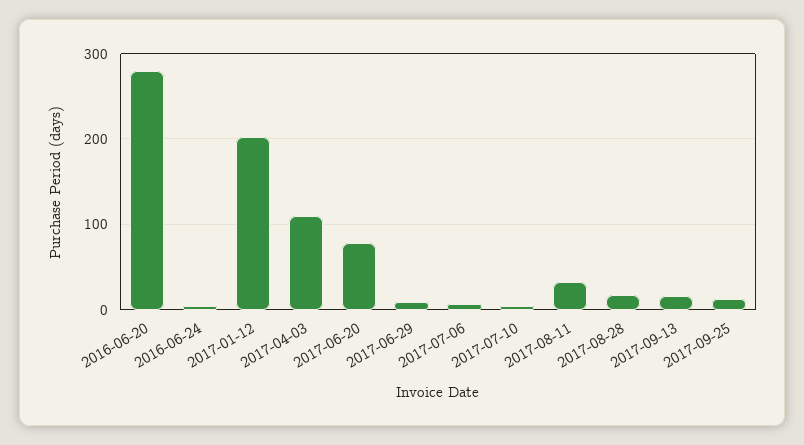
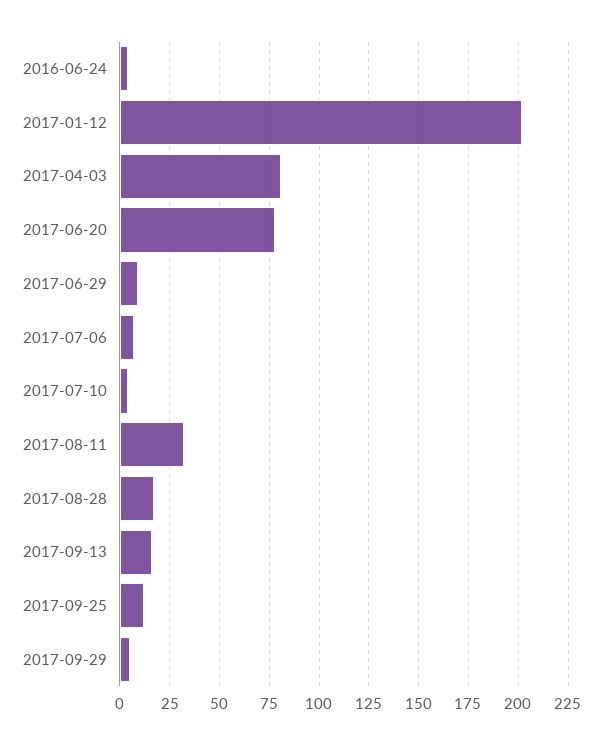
2016-06-20: 280 -> none
2017-04-03: 110 -> 80
2017-09-29: none -> 5

